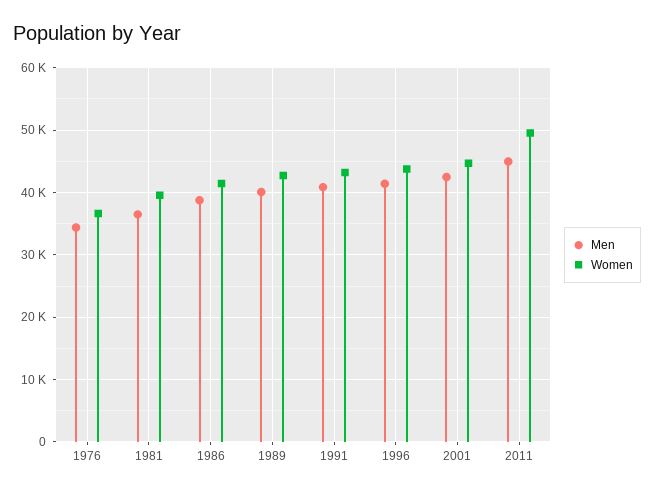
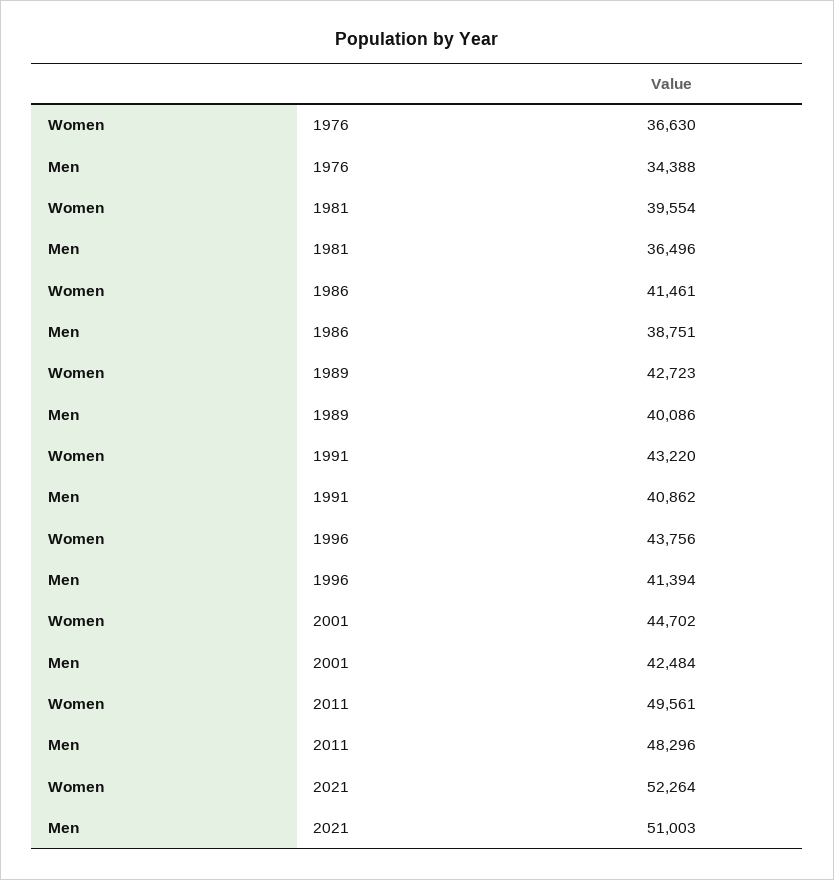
Men, 2011: 45000 -> 48296
Women, 2021: none -> 52264
Men, 2021: none -> 51003

